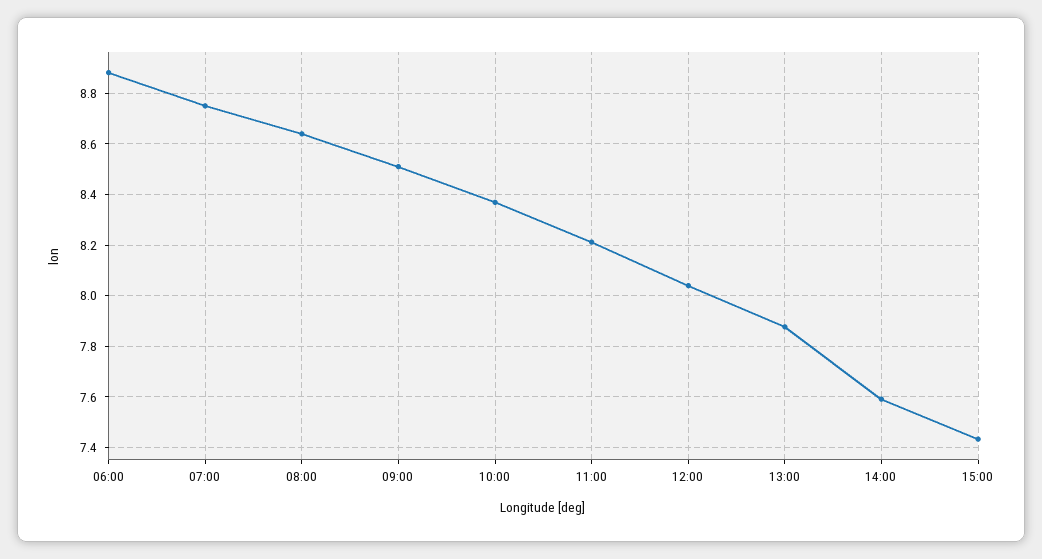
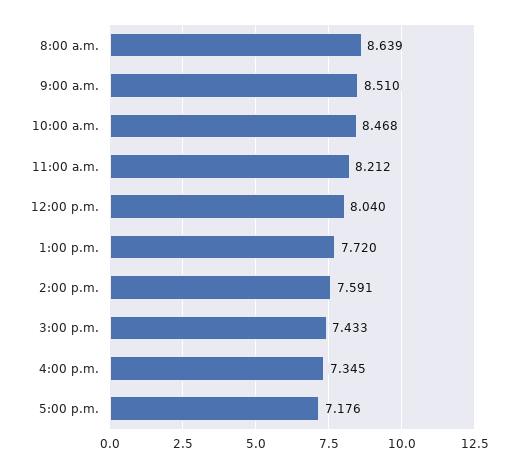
06:00: 8.875 -> none
07:00: 8.75 -> none
10:00: 8.375 -> 8.468
13:00: 7.875 -> 7.72
4:00 p.m.: none -> 7.345
5:00 p.m.: none -> 7.176

